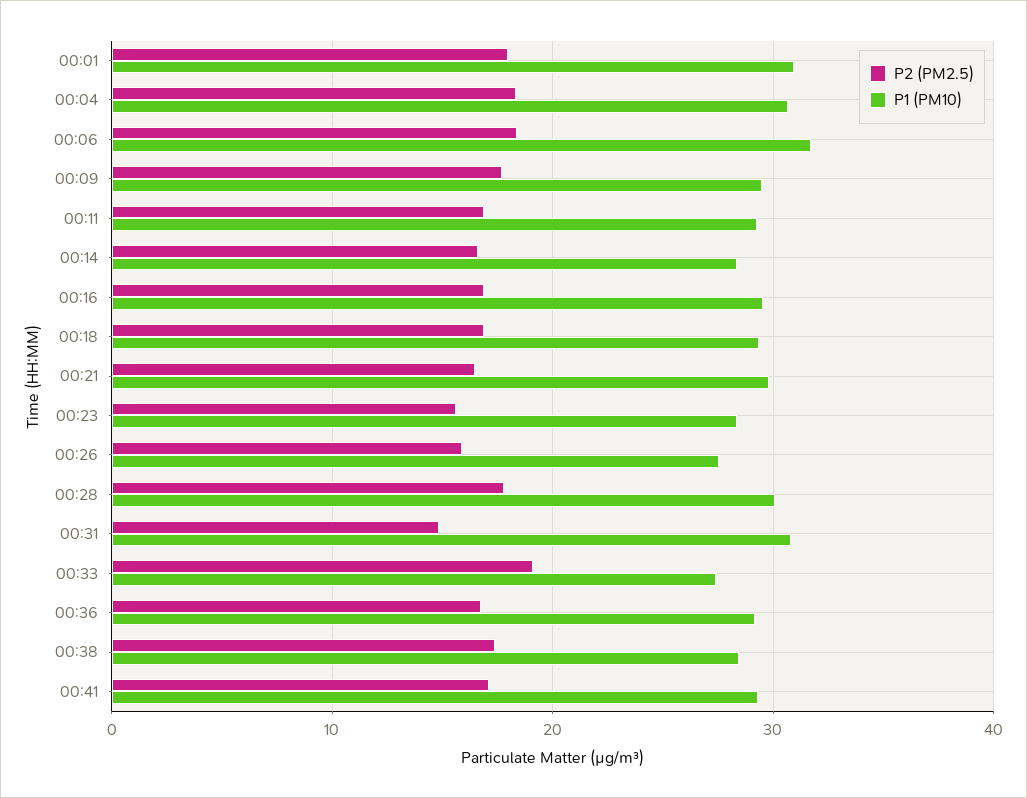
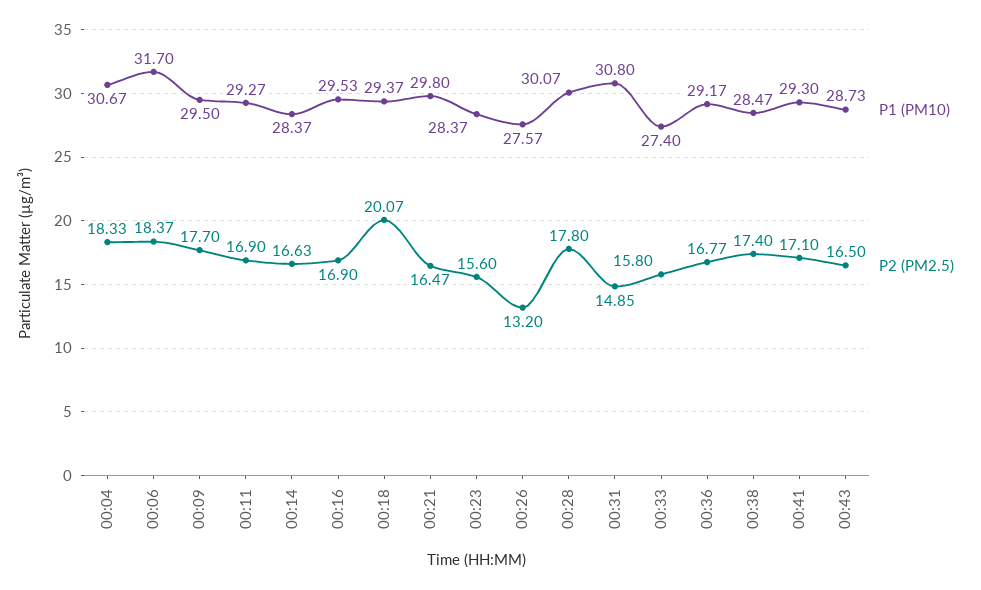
P2 (PM2.5), 00:01: 18 -> none
P1 (PM10), 00:01: 31 -> none
P2 (PM2.5), 00:18: 17 -> 20.07
P2 (PM2.5), 00:26: 16 -> 13.2
P2 (PM2.5), 00:33: 19 -> 15.8
P1 (PM10), 00:43: none -> 28.73
P2 (PM2.5), 00:43: none -> 16.5

